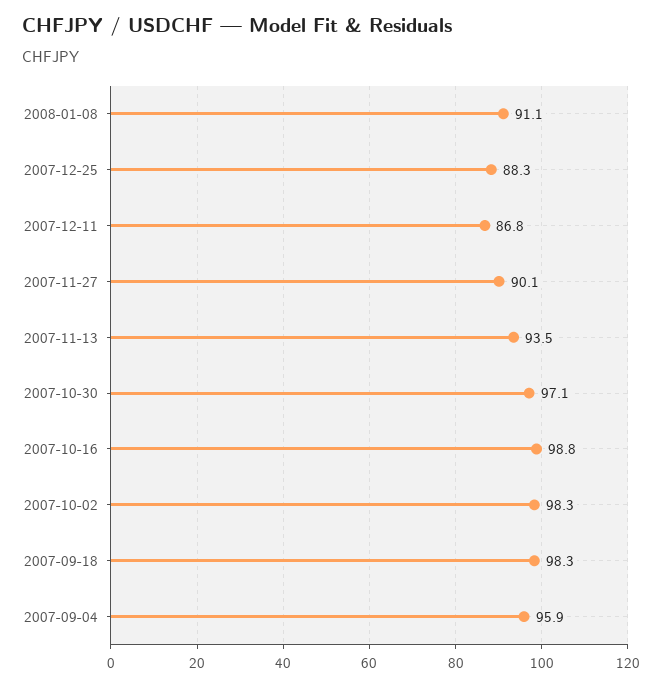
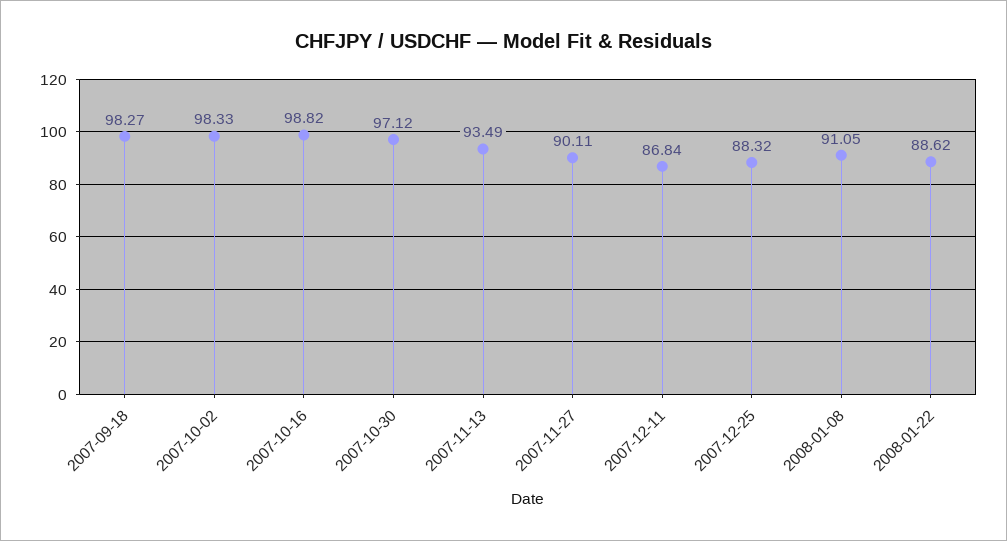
2007-09-04: 95.9 -> none
2008-01-22: none -> 88.62

